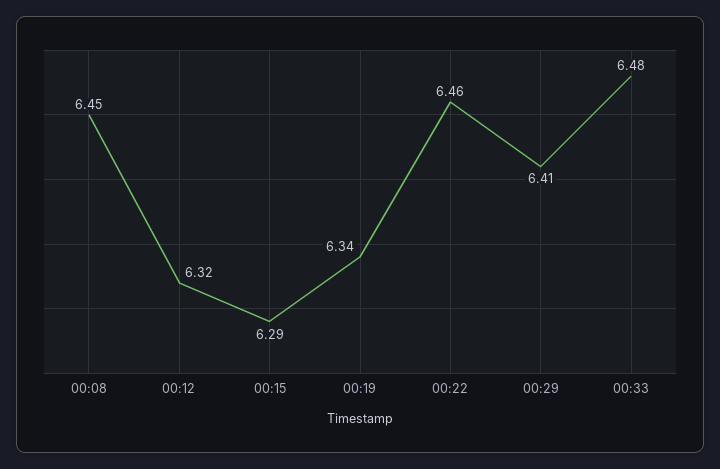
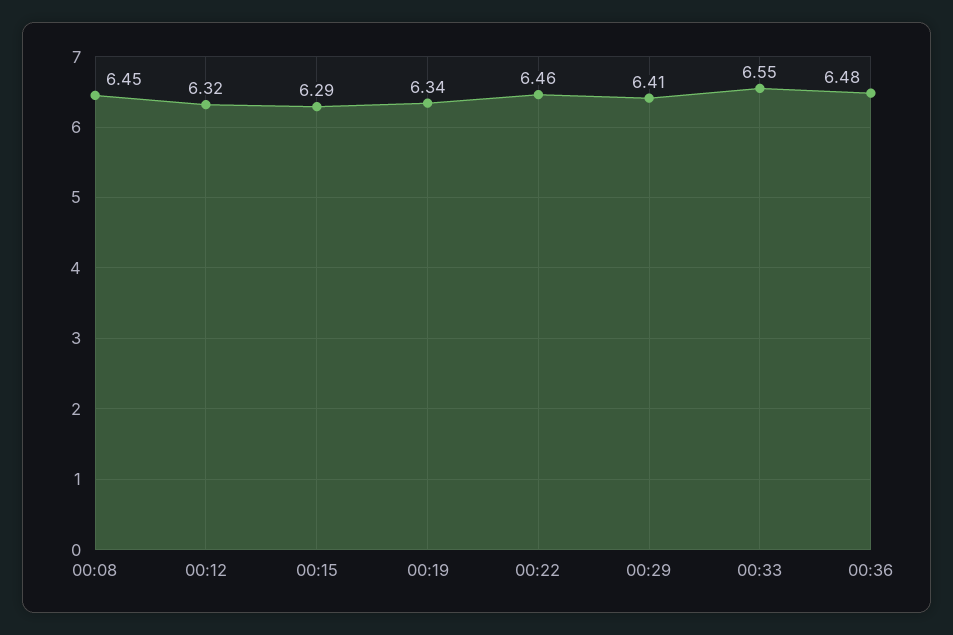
00:33: 6.48 -> 6.55
00:36: none -> 6.48

